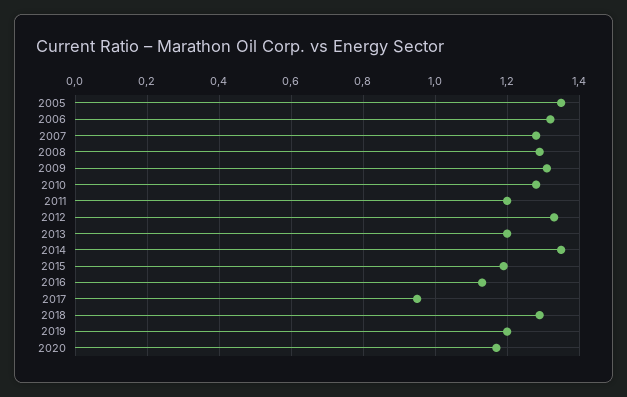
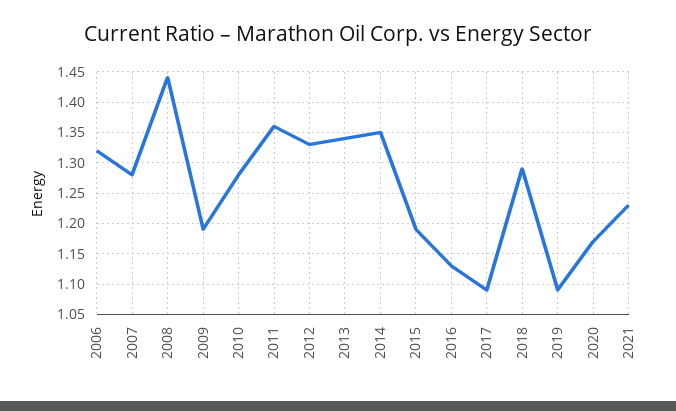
2005: 1.35 -> none
2008: 1.3 -> 1.44
2009: 1.3 -> 1.19
2011: 1.2 -> 1.36
2013: 1.2 -> 1.34
2017: 0.95 -> 1.09
2019: 1.2 -> 1.09
2021: none -> 1.23

